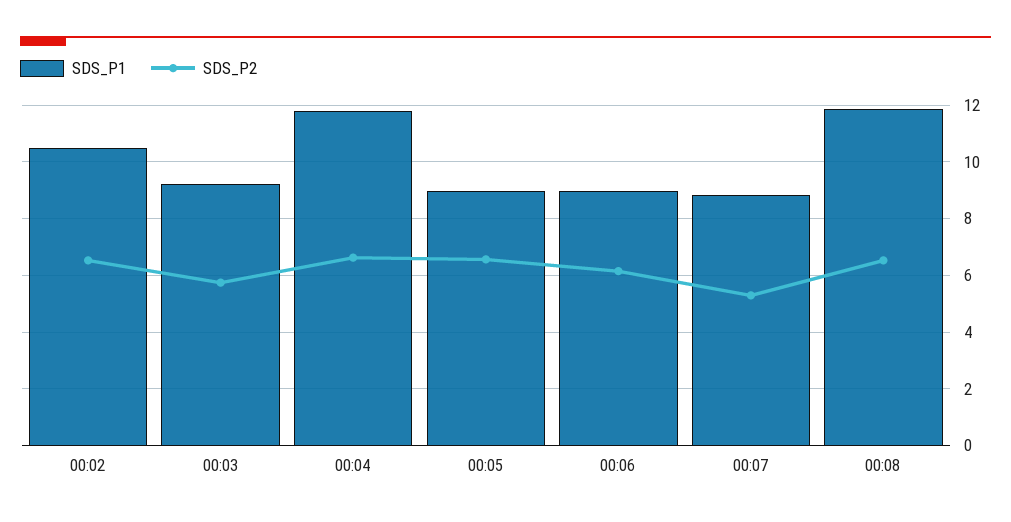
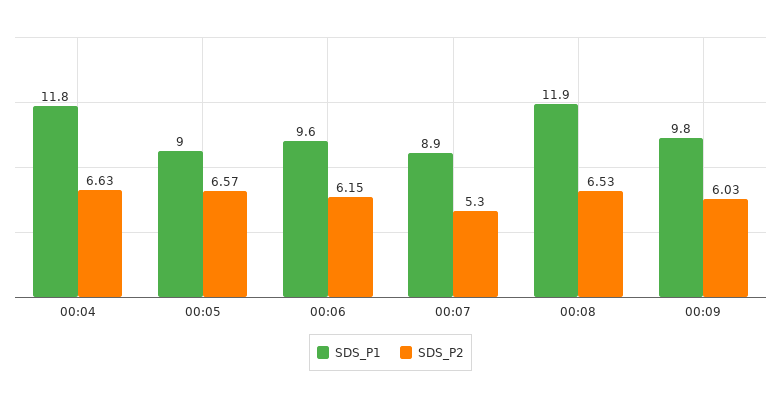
SDS_P1, 00:02: 10.5 -> none
SDS_P2, 00:02: 6.5 -> none
SDS_P1, 00:03: 9.25 -> none
SDS_P2, 00:03: 5.75 -> none
SDS_P1, 00:06: 9 -> 9.6
SDS_P1, 00:09: none -> 9.8
SDS_P2, 00:09: none -> 6.03

